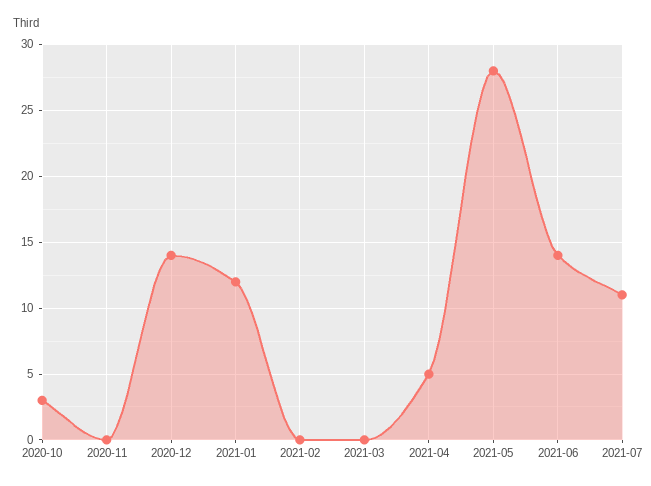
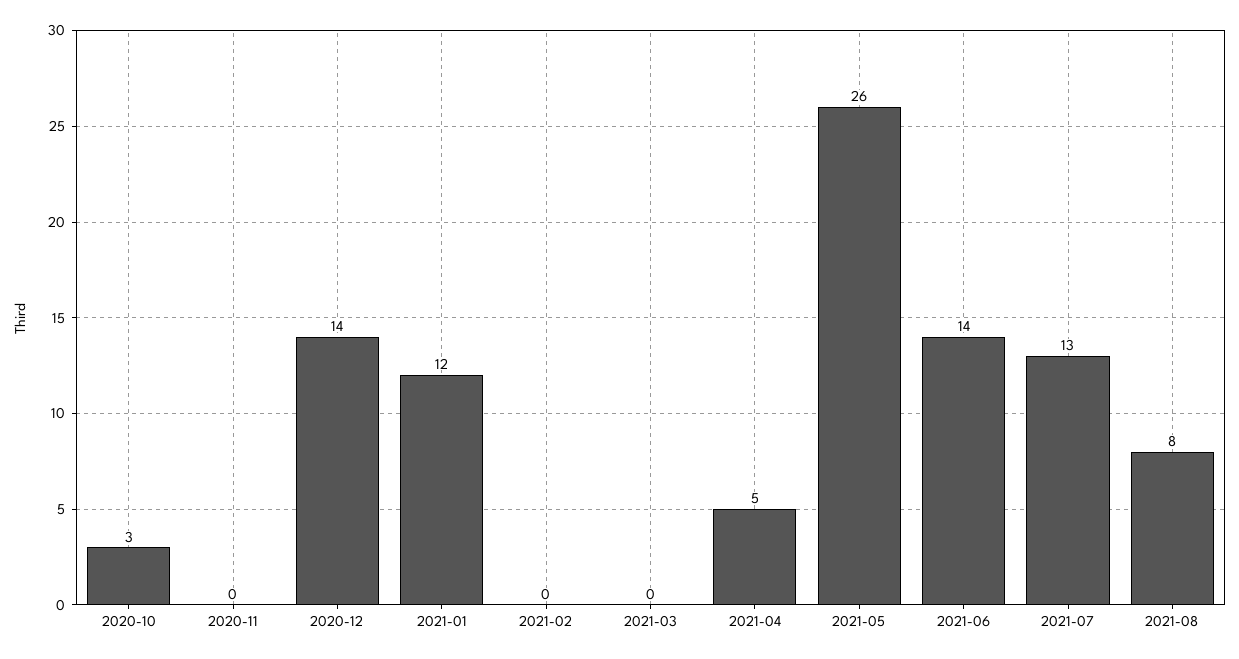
2021-05: 28 -> 26
2021-07: 11 -> 13
2021-08: none -> 8

